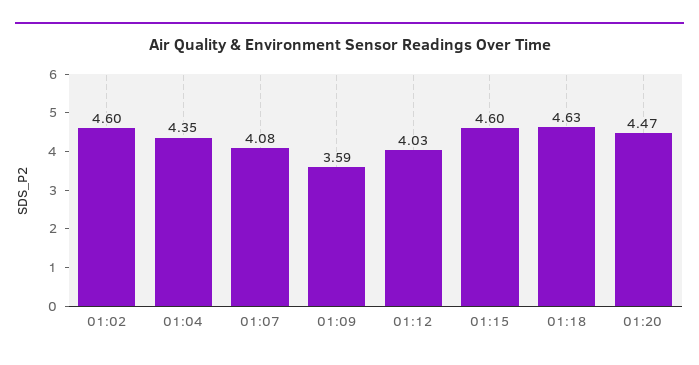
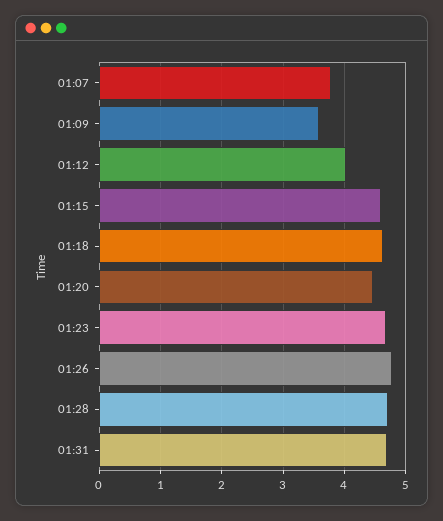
01:02: 4.6 -> none
01:04: 4.35 -> none
01:07: 4.08 -> 3.8
01:23: none -> 4.7
01:26: none -> 4.8
01:28: none -> 4.7
01:31: none -> 4.7

